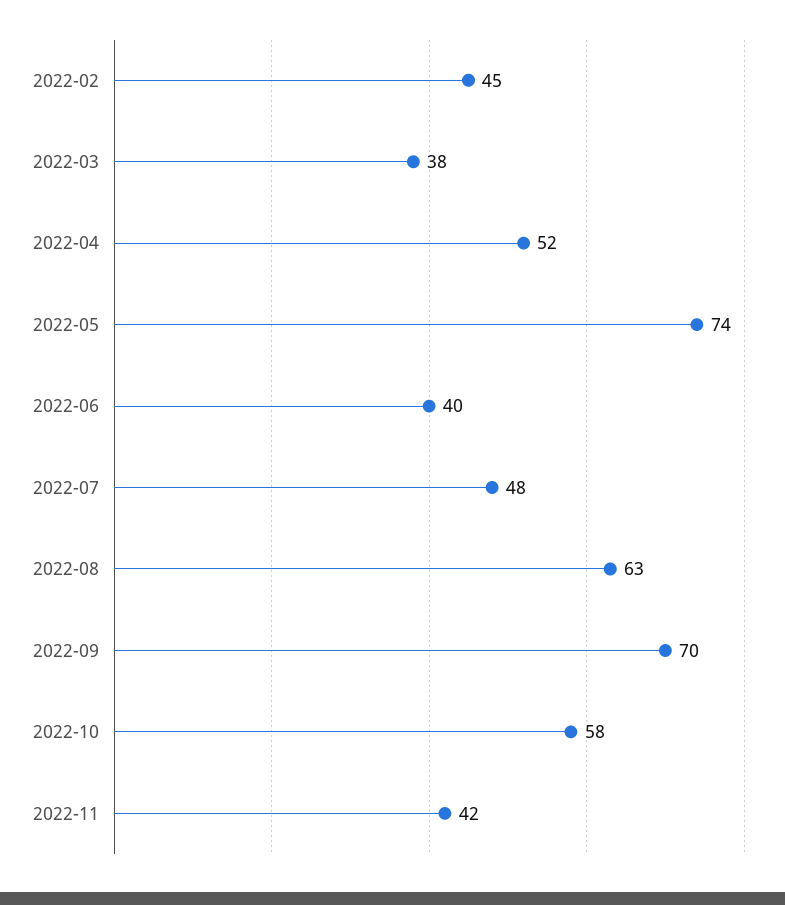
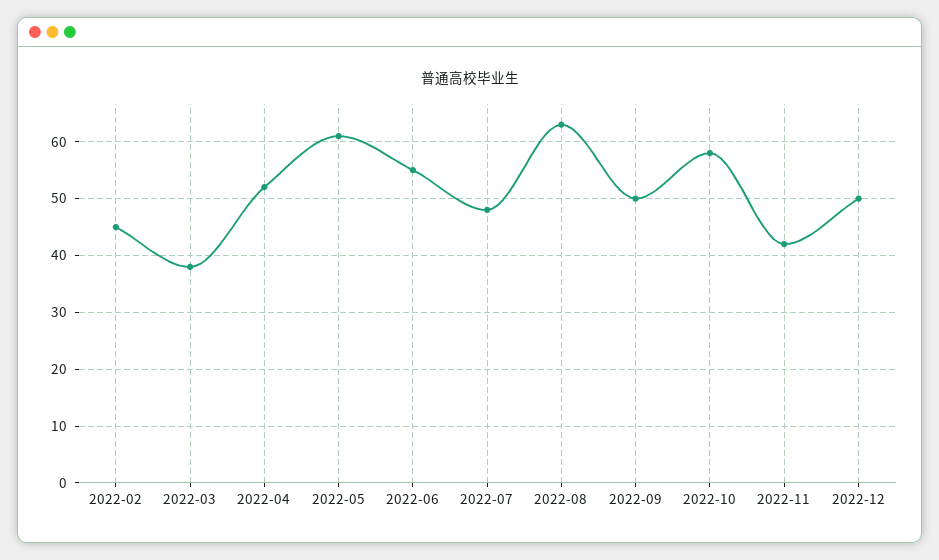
2022-05: 74 -> 60
2022-06: 40 -> 55
2022-09: 70 -> 50
2022-12: none -> 50

